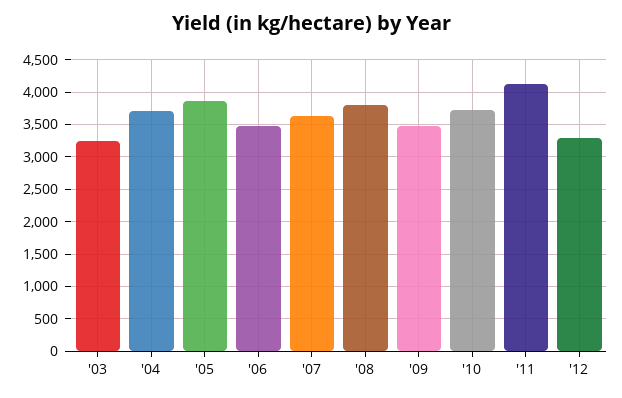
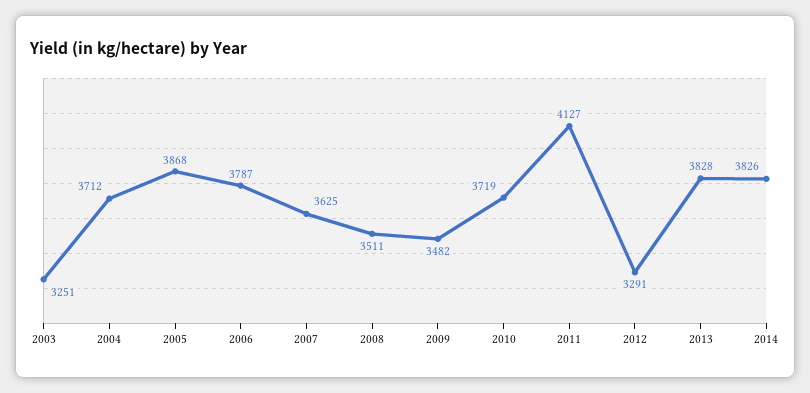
'06: 3500 -> 3787
'08: 3800 -> 3511
2013: none -> 3828
2014: none -> 3826

